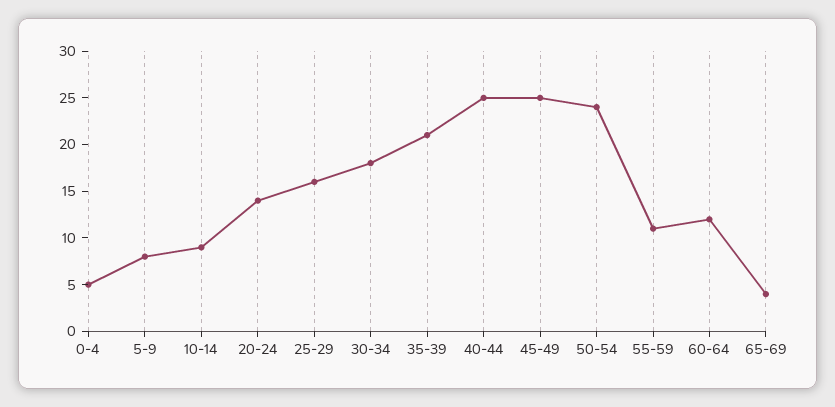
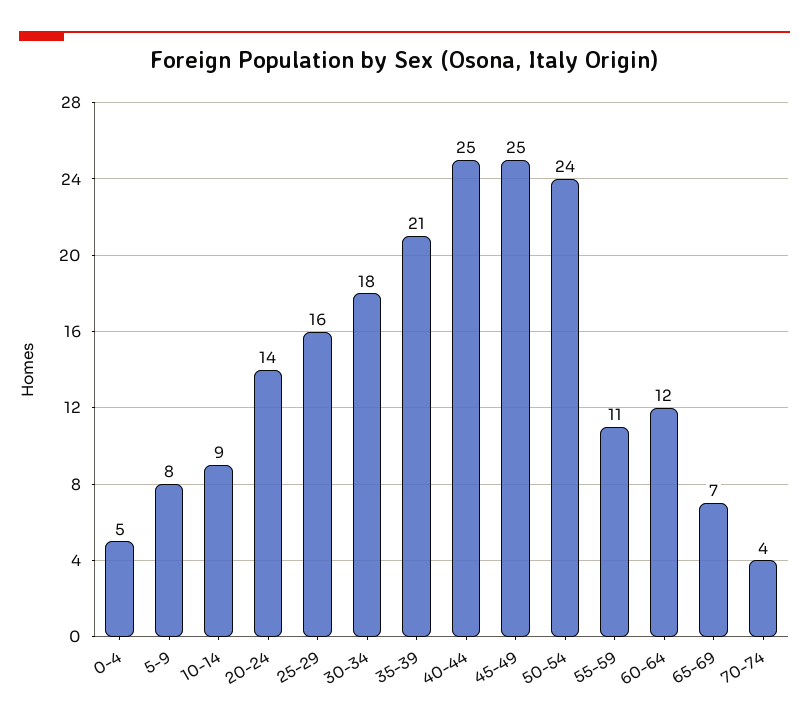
65-69: 4 -> 7
70-74: none -> 4

